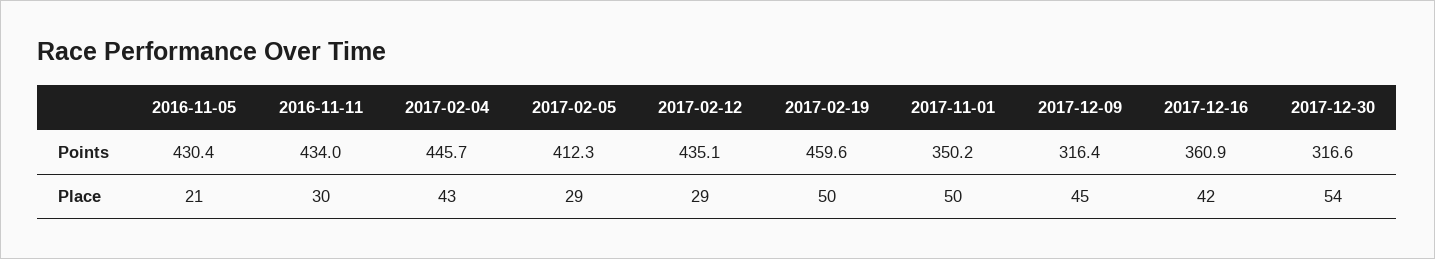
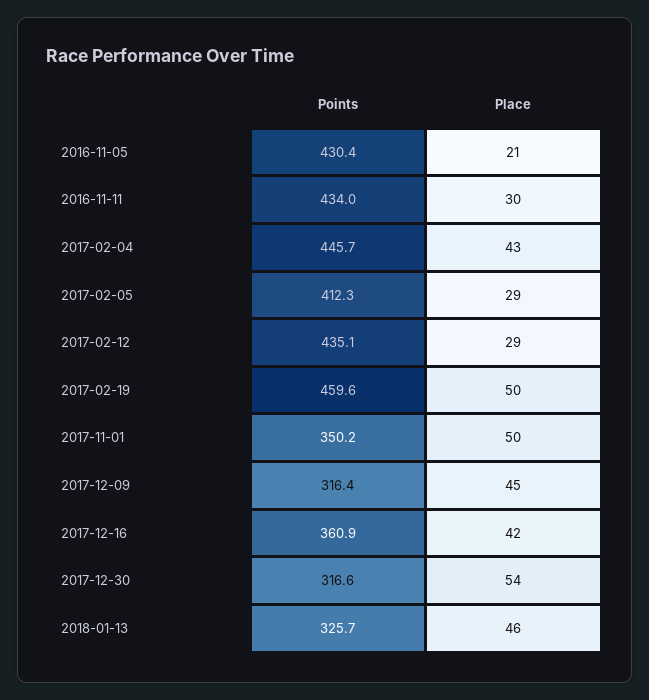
2018-01-13, Points: none -> 325.7
2018-01-13, Place: none -> 46

